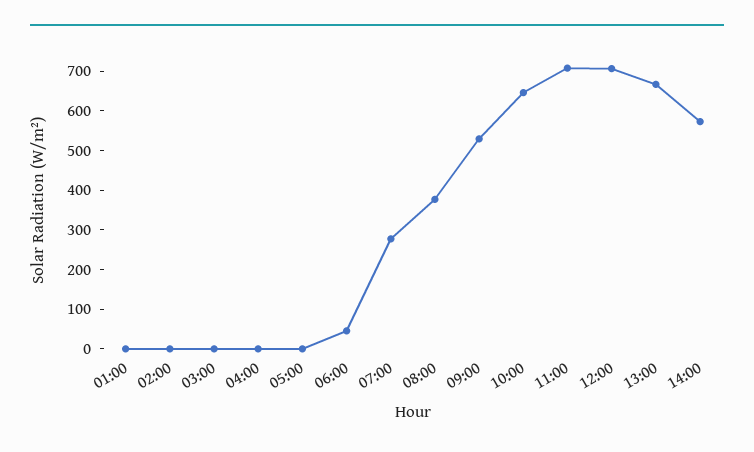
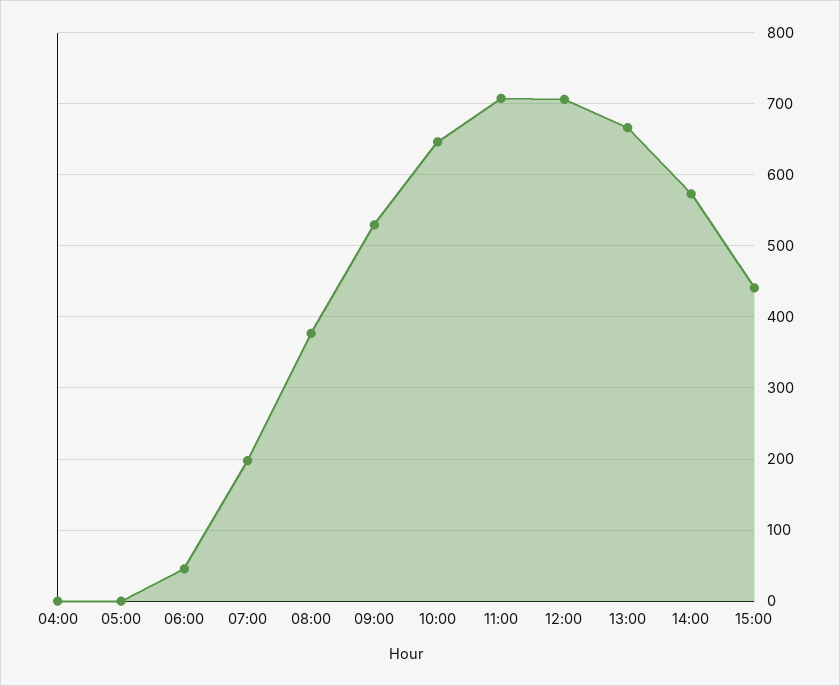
01:00: 0 -> none
02:00: 0 -> none
03:00: 0 -> none
07:00: 275 -> 200
15:00: none -> 440

